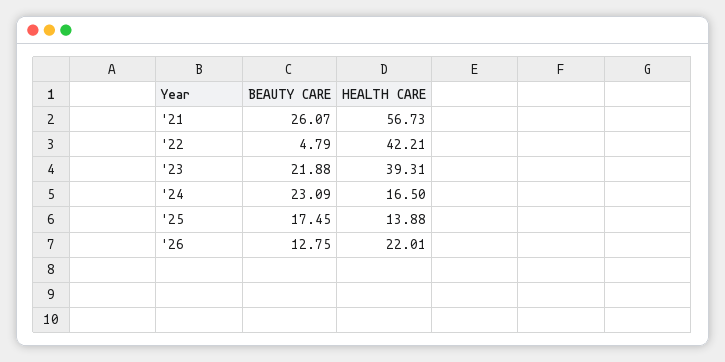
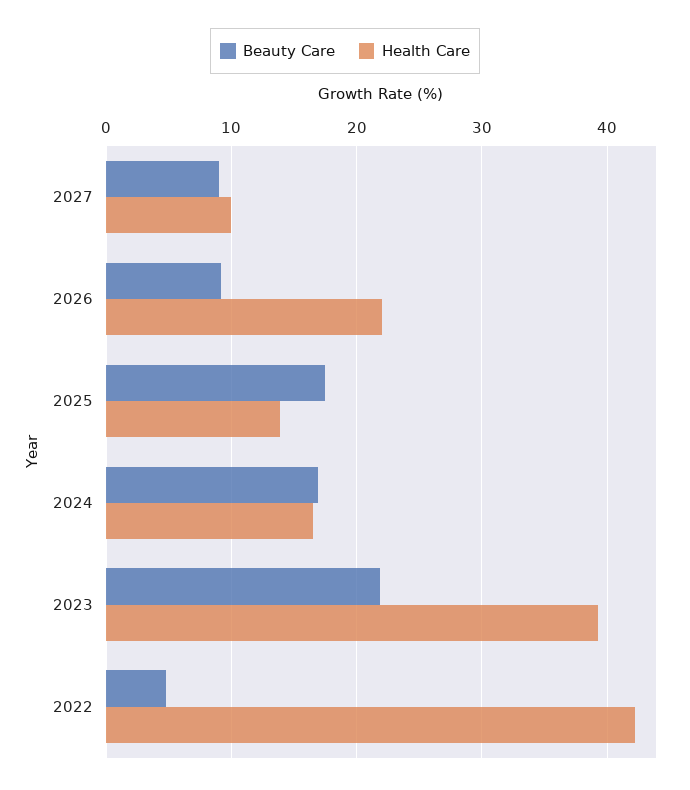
BEAUTY CARE, '21: 26.07 -> none
HEALTH CARE, '21: 56.73 -> none
BEAUTY CARE, '24: 23.09 -> 17
BEAUTY CARE, '26: 12.75 -> 9
BEAUTY CARE, 2027: none -> 9
HEALTH CARE, 2027: none -> 10

